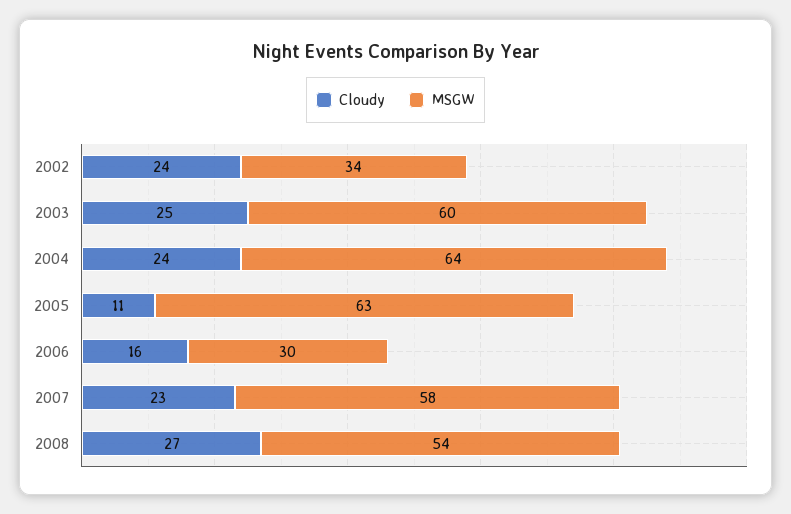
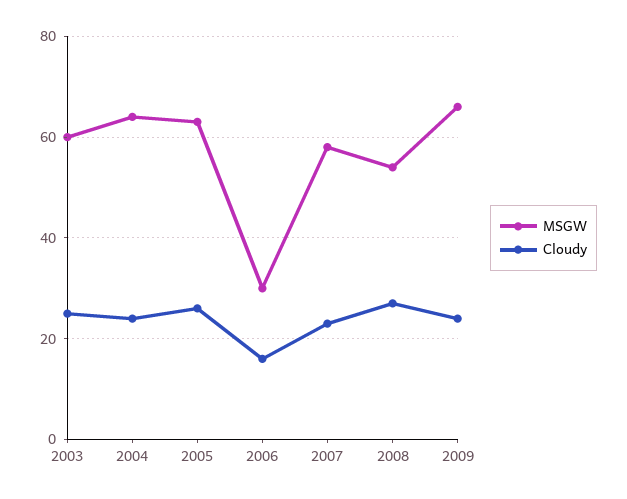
Cloudy, 2002: 24 -> none
MSGW, 2002: 34 -> none
Cloudy, 2005: 11 -> 25
MSGW, 2009: none -> 65
Cloudy, 2009: none -> 25

